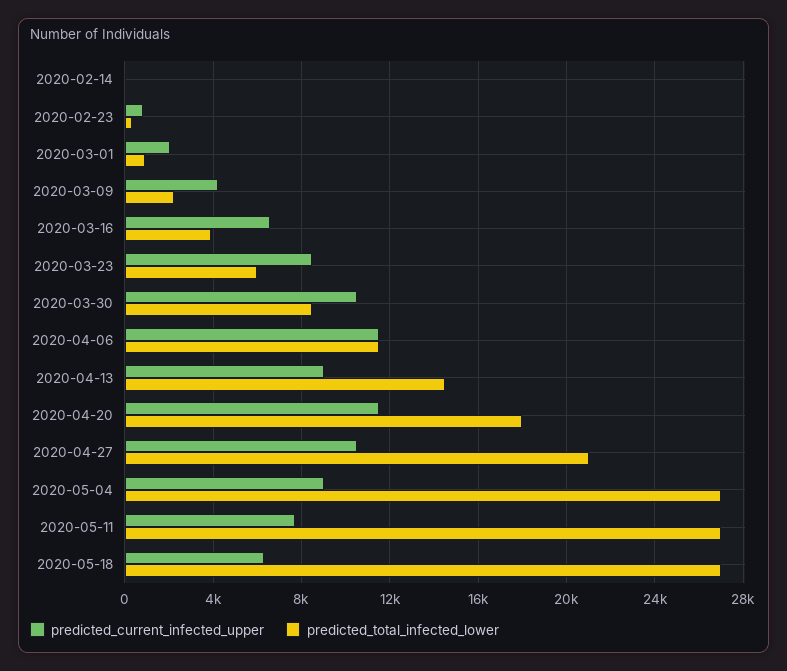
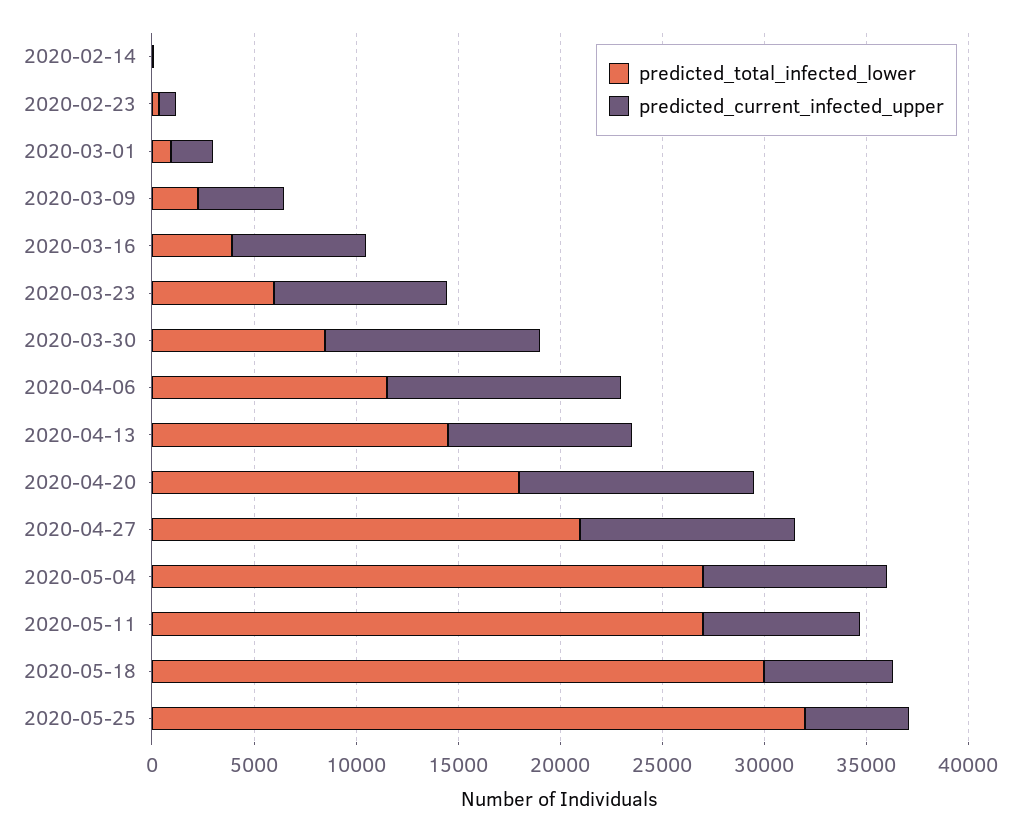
predicted_total_infected_lower, 2020-05-18: 27000 -> 30000
predicted_total_infected_lower, 2020-05-25: none -> 32000
predicted_current_infected_upper, 2020-05-25: none -> 5000

